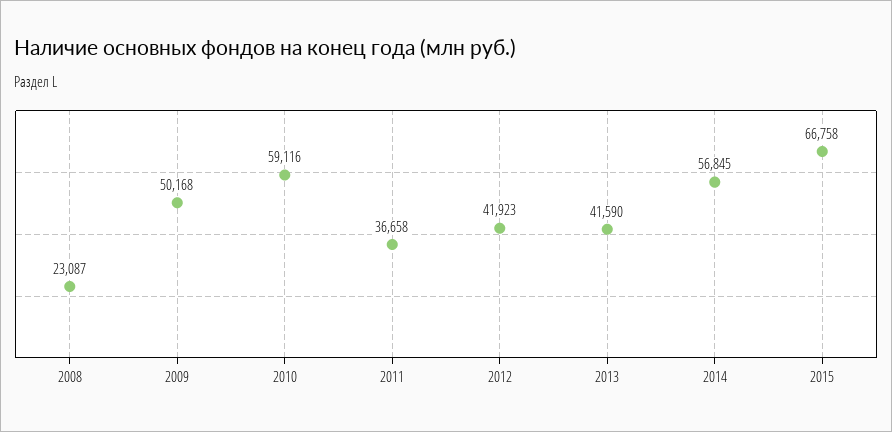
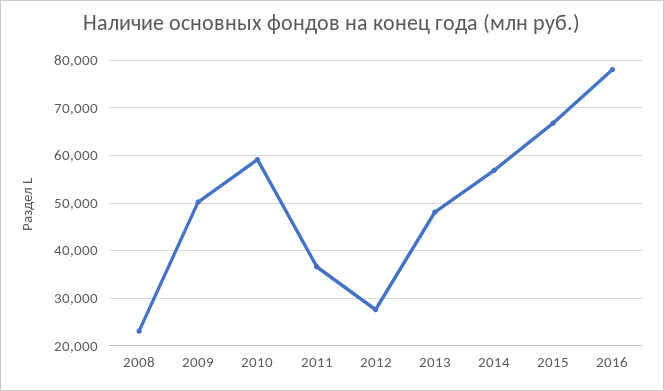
2012: 41923 -> 28000
2013: 41590 -> 48000
2016: none -> 78000

